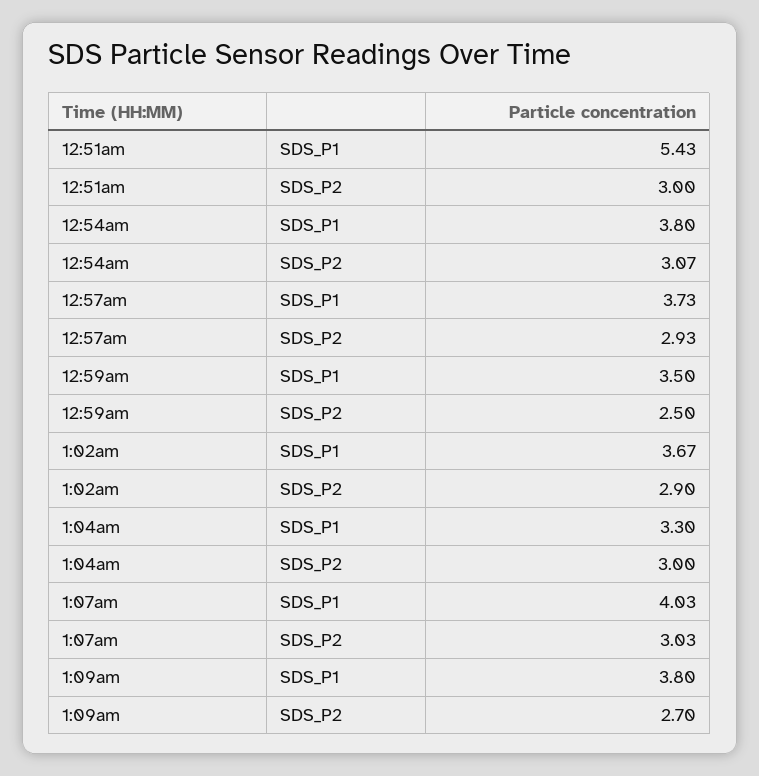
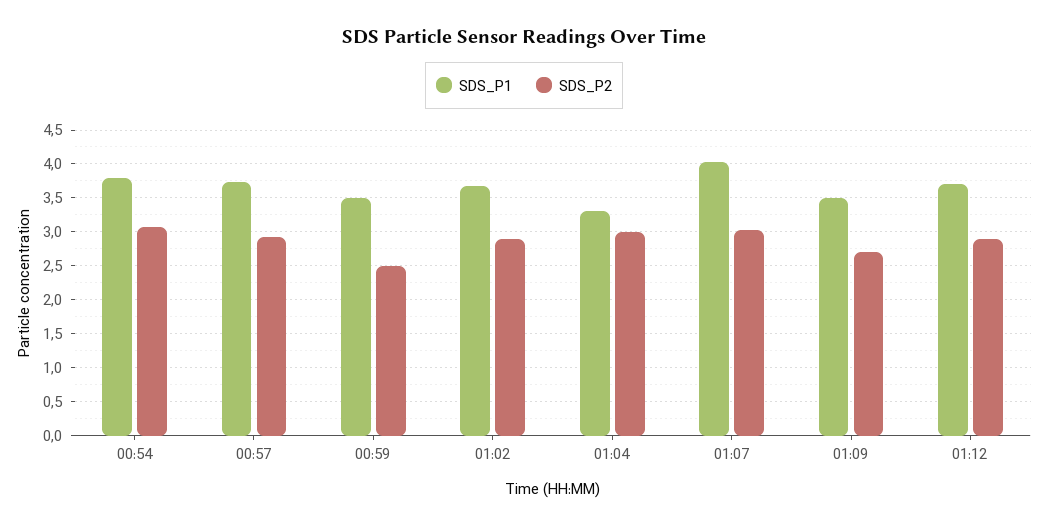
SDS_P1, 12:51am: 5.43 -> none
SDS_P2, 12:51am: 3 -> none
SDS_P1, 1:09am: 3.8 -> 3.5
SDS_P1, 01:12: none -> 3.7
SDS_P2, 01:12: none -> 2.9

